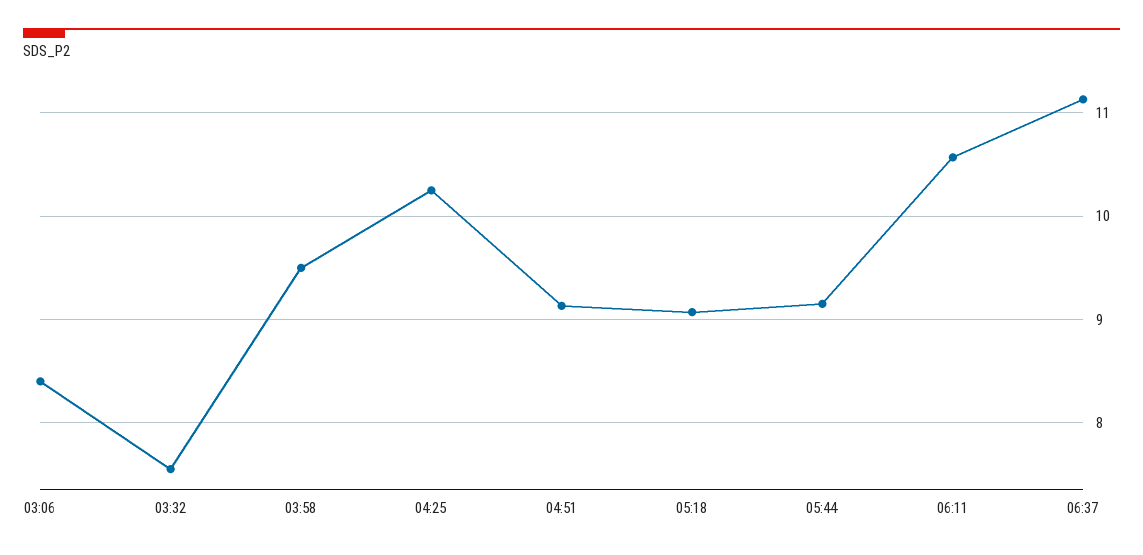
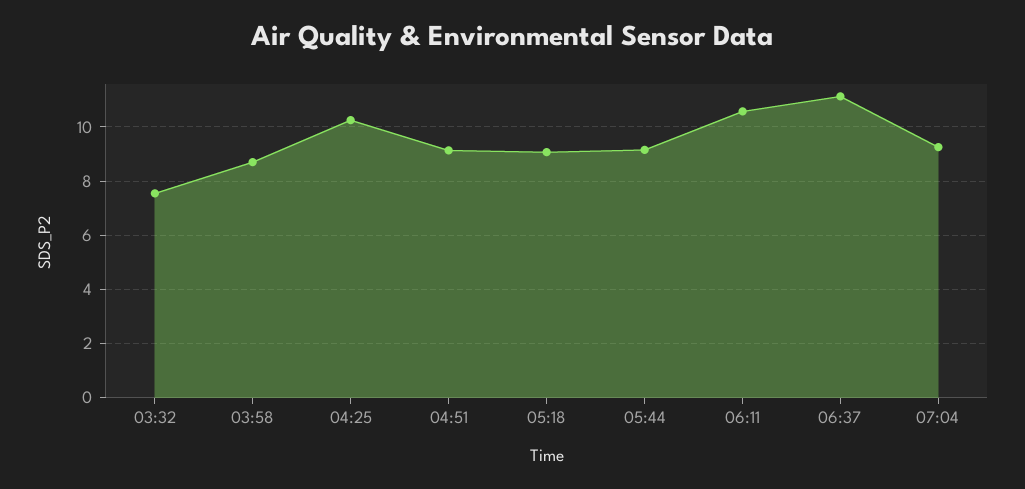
03:06: 8.4 -> none
03:58: 9.5 -> 8.75
07:04: none -> 9.25

